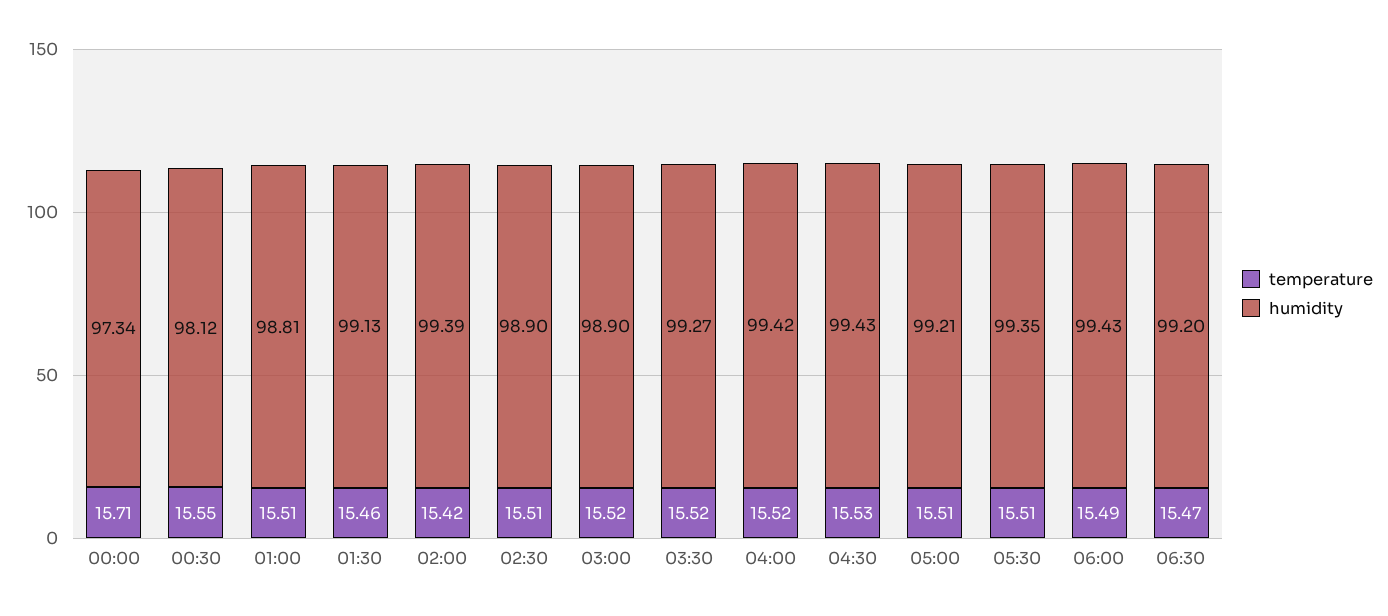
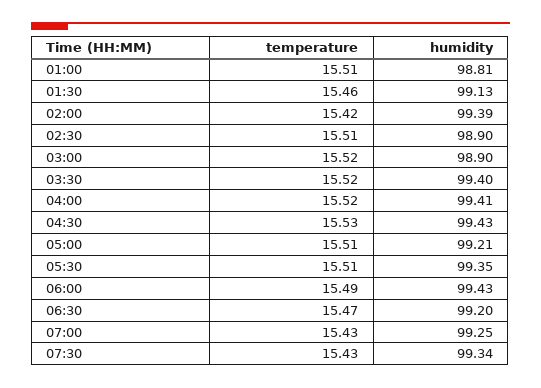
temperature, 00:00: 15.71 -> none
humidity, 00:00: 97.34 -> none
temperature, 00:30: 15.55 -> none
humidity, 00:30: 98.12 -> none
humidity, 03:30: 99.27 -> 99.4
humidity, 04:00: 99.42 -> 99.41
temperature, 07:00: none -> 15.43
humidity, 07:00: none -> 99.25
temperature, 07:30: none -> 15.43
humidity, 07:30: none -> 99.34

